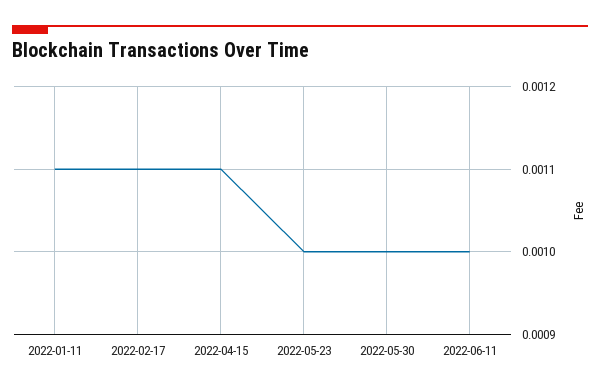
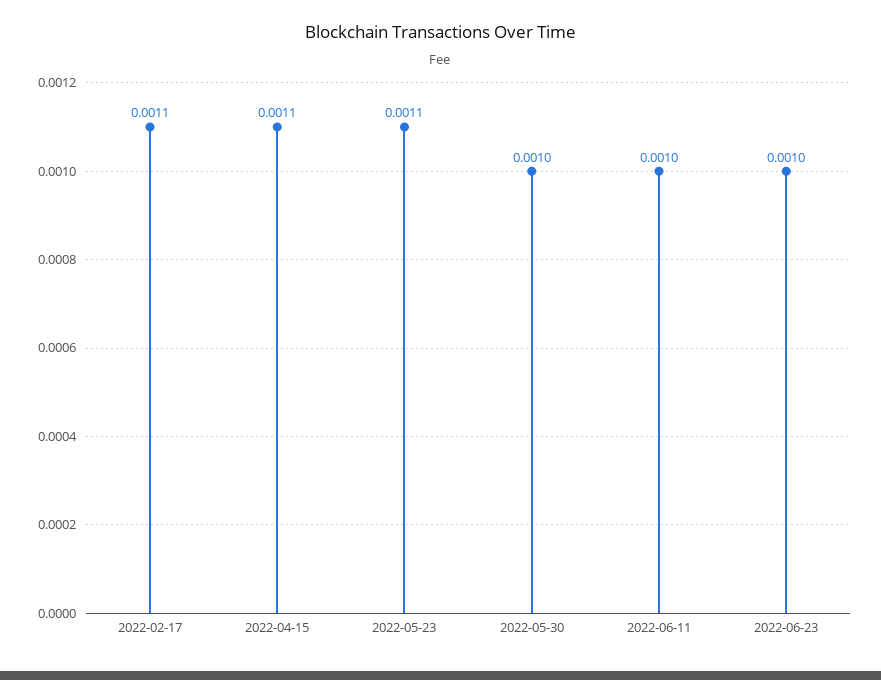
2022-01-11: 0.0011 -> none
2022-05-23: 0.001 -> 0.0011
2022-06-23: none -> 0.001

